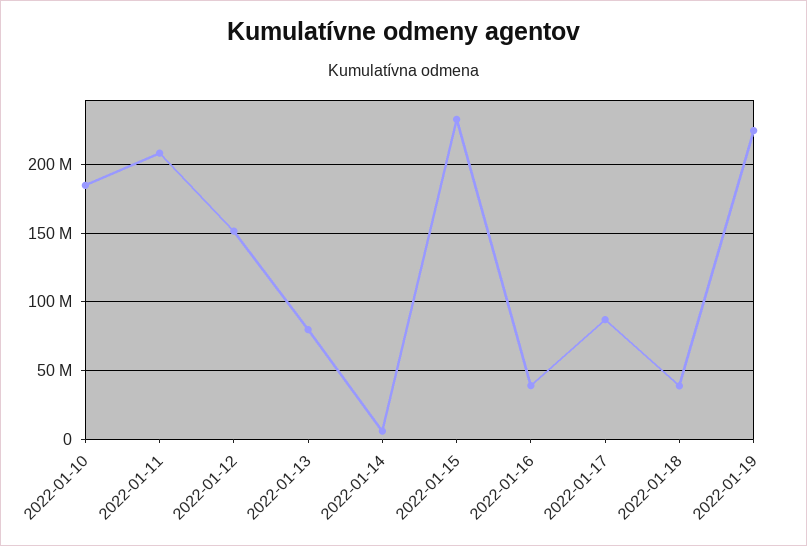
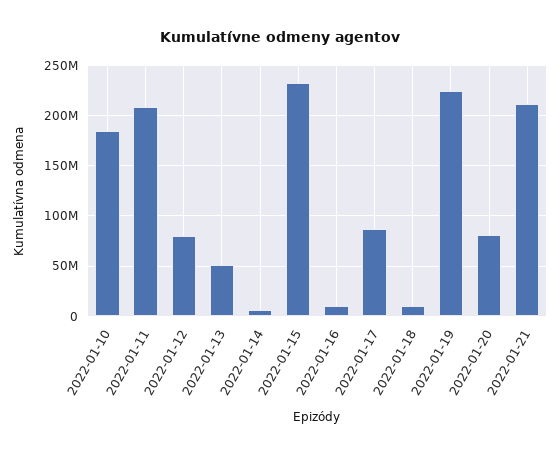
2022-01-12: 150000000 -> 80000000
2022-01-13: 80000000 -> 50000000
2022-01-16: 40000000 -> 10000000
2022-01-18: 40000000 -> 10000000
2022-01-20: none -> 80000000
2022-01-21: none -> 210000000

